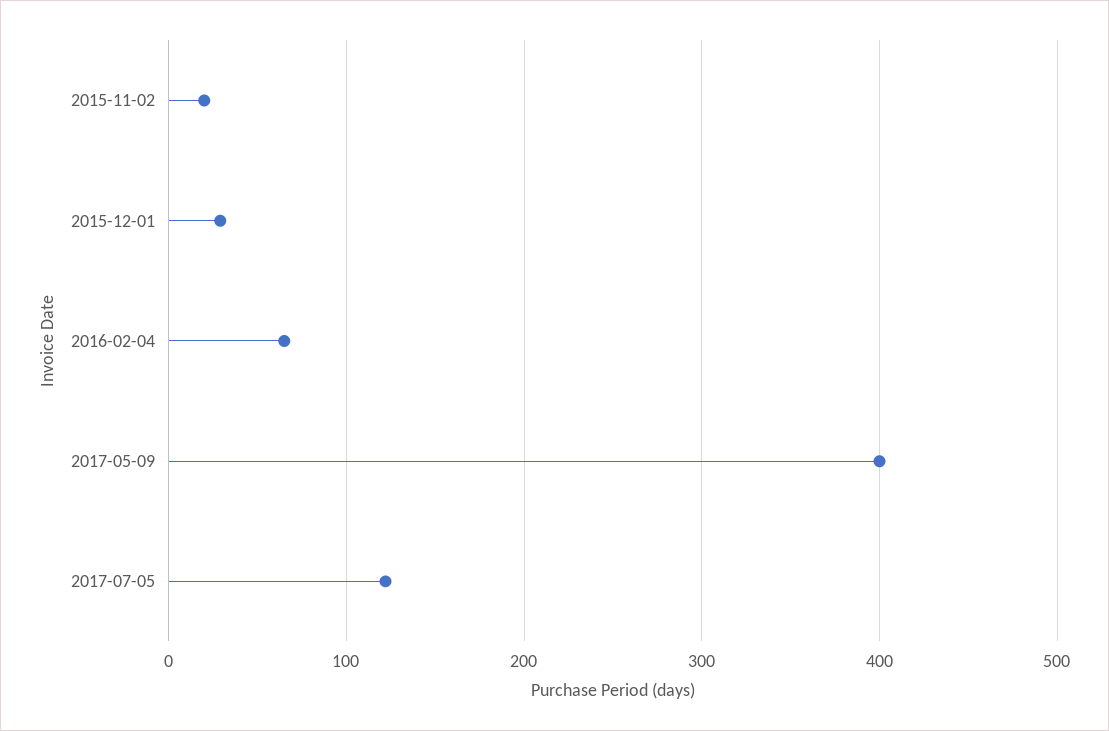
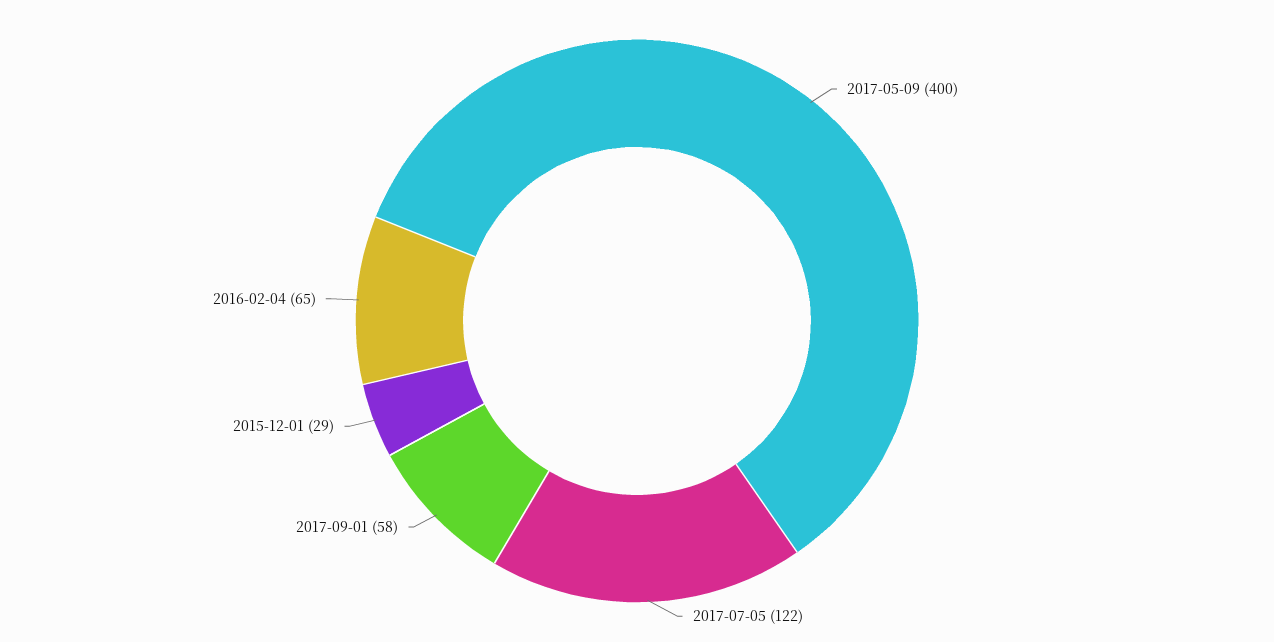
2015-11-02: 20 -> none
2017-09-01: none -> 58

